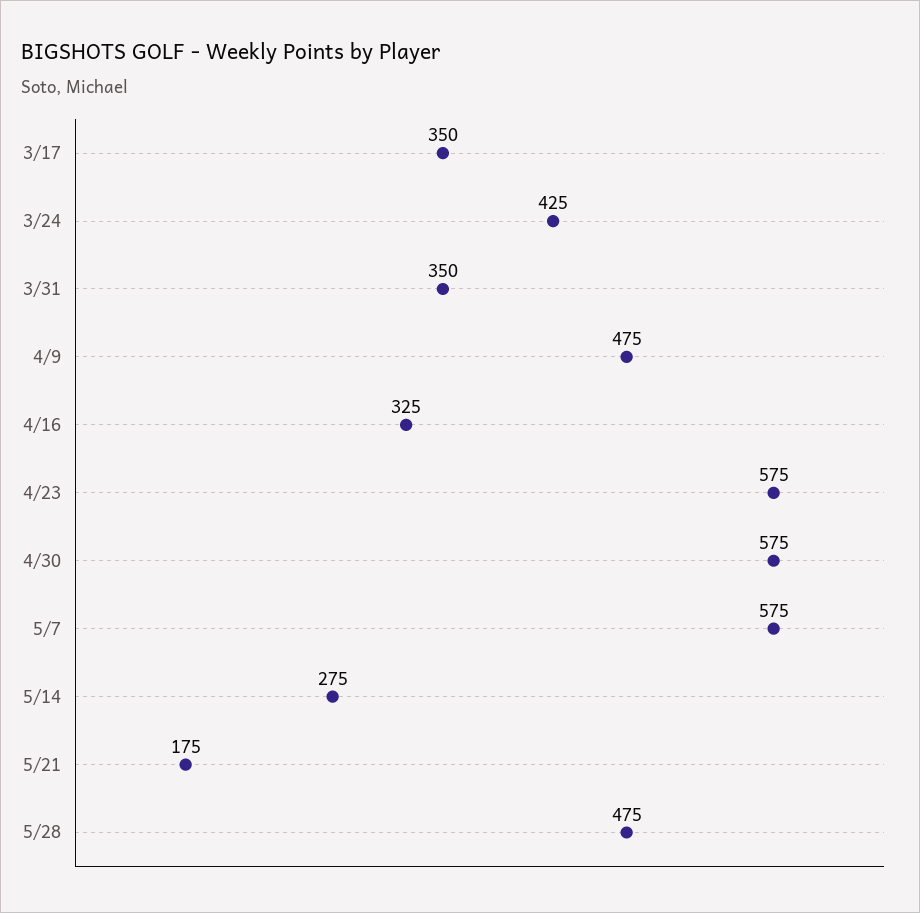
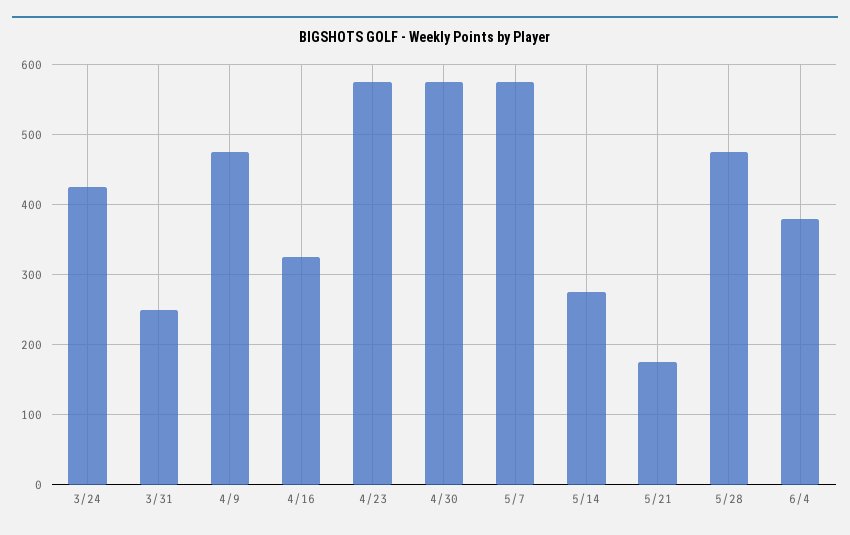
3/17: 350 -> none
3/31: 350 -> 250
6/4: none -> 380

